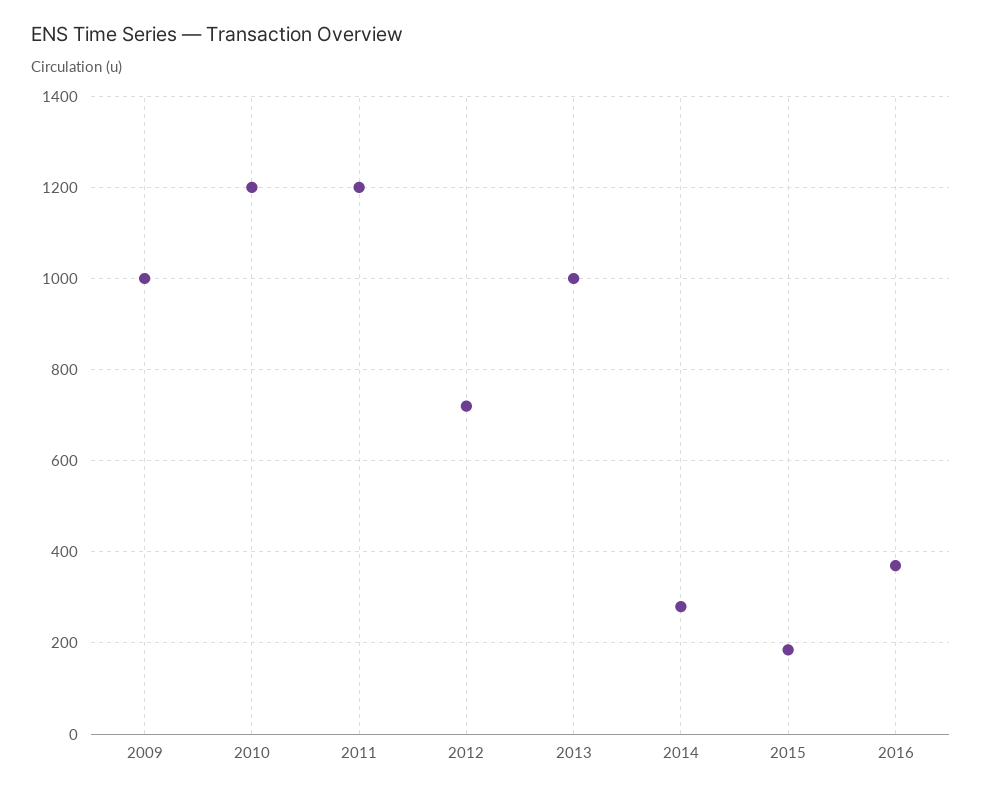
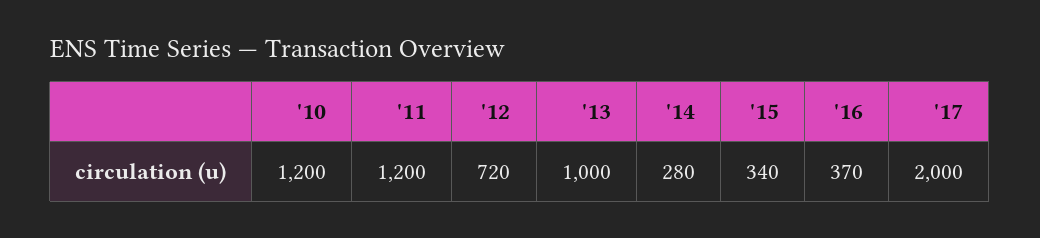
2009: 1000 -> none
2015: 180 -> 340
'17: none -> 2000

